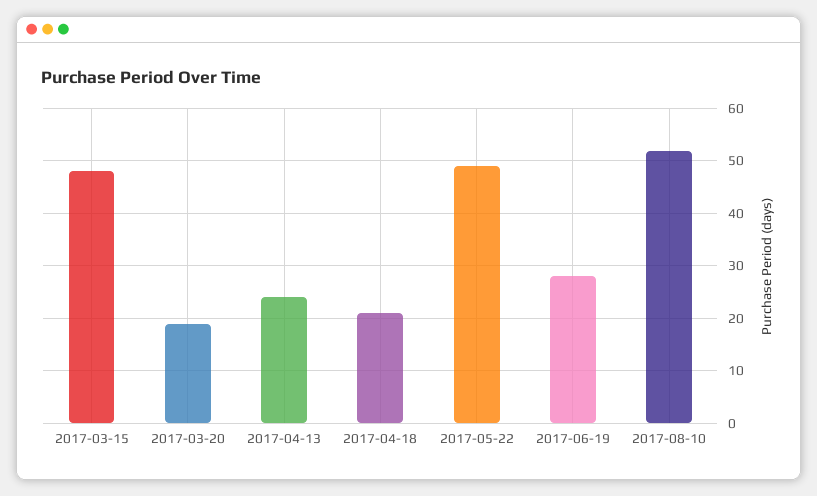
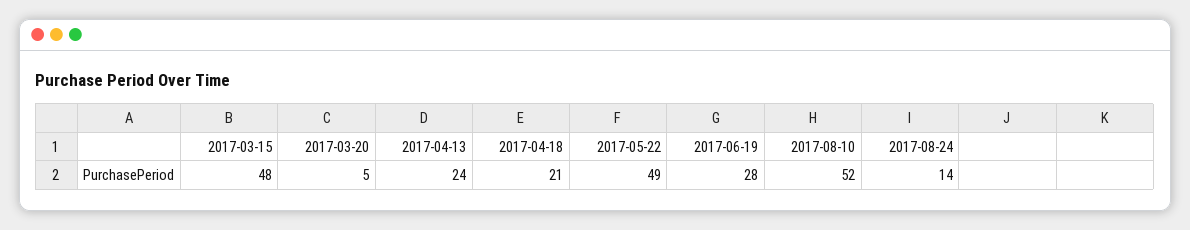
2017-03-20: 20 -> 5
2017-08-24: none -> 14

